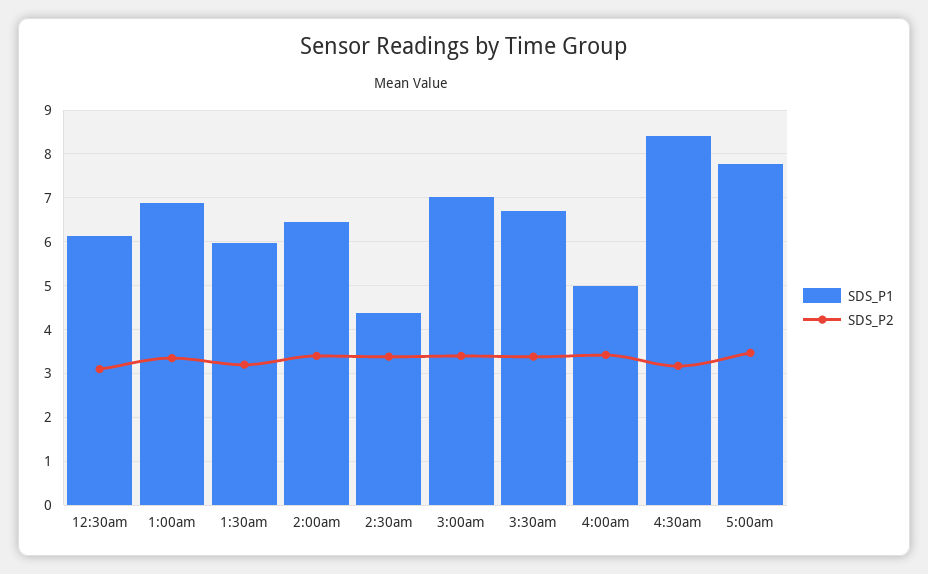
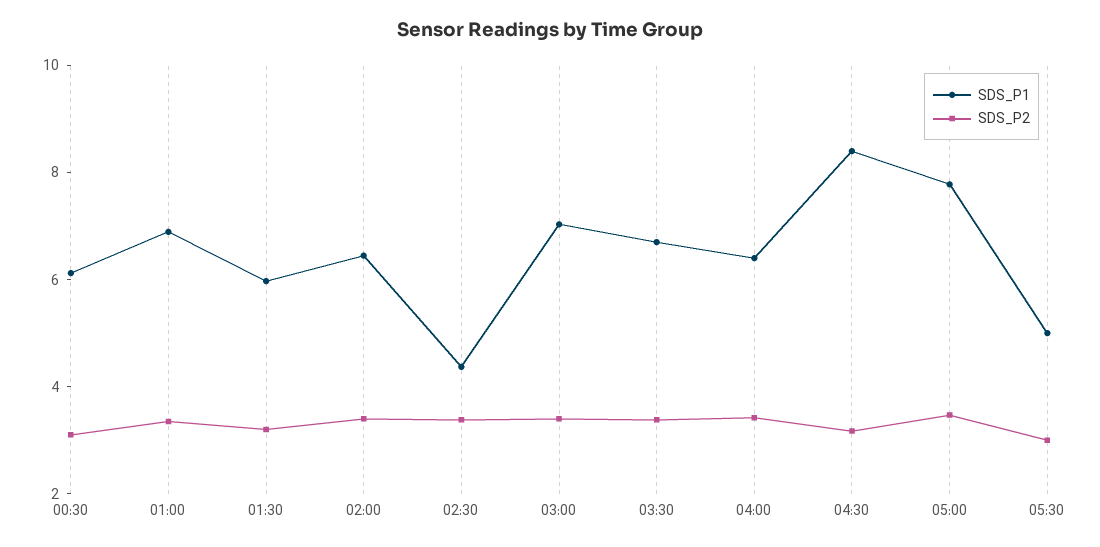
SDS_P1, 4:00am: 5 -> 6.5
SDS_P1, 05:30: none -> 5
SDS_P2, 05:30: none -> 3

